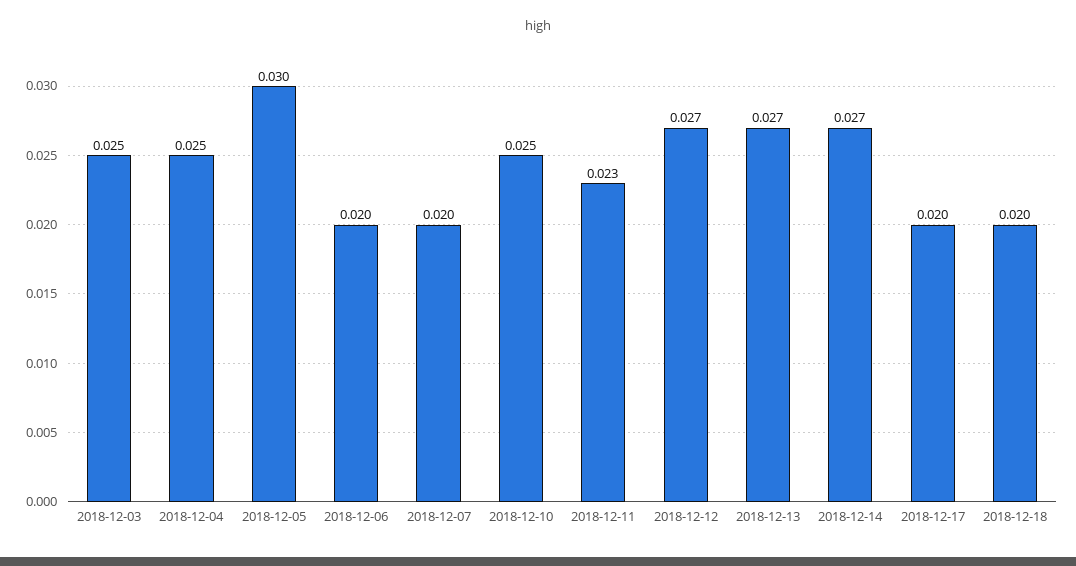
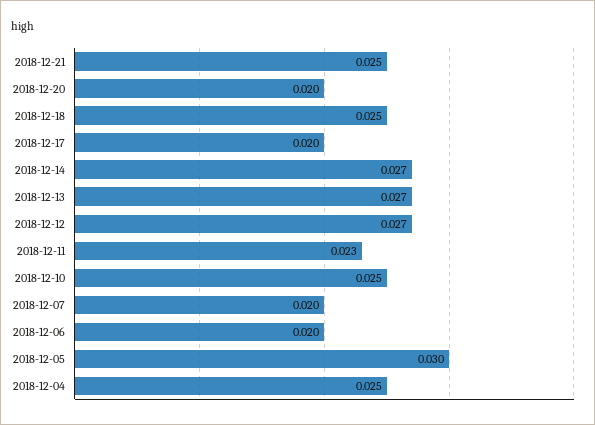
2018-12-03: 0.025 -> none
2018-12-18: 0.02 -> 0.025
2018-12-21: none -> 0.025
2018-12-20: none -> 0.02

